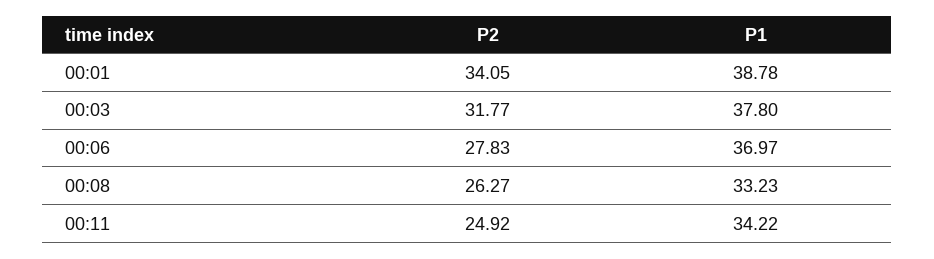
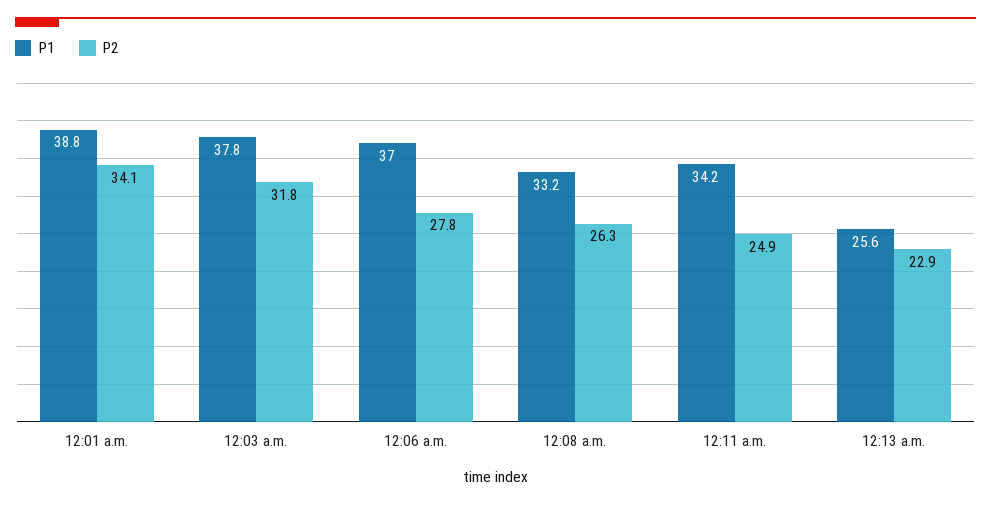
P1, 12:13 a.m.: none -> 25.6
P2, 12:13 a.m.: none -> 22.9

